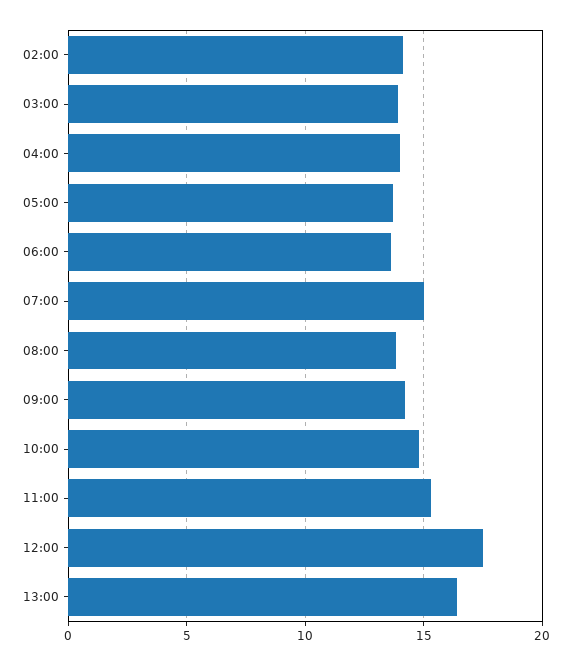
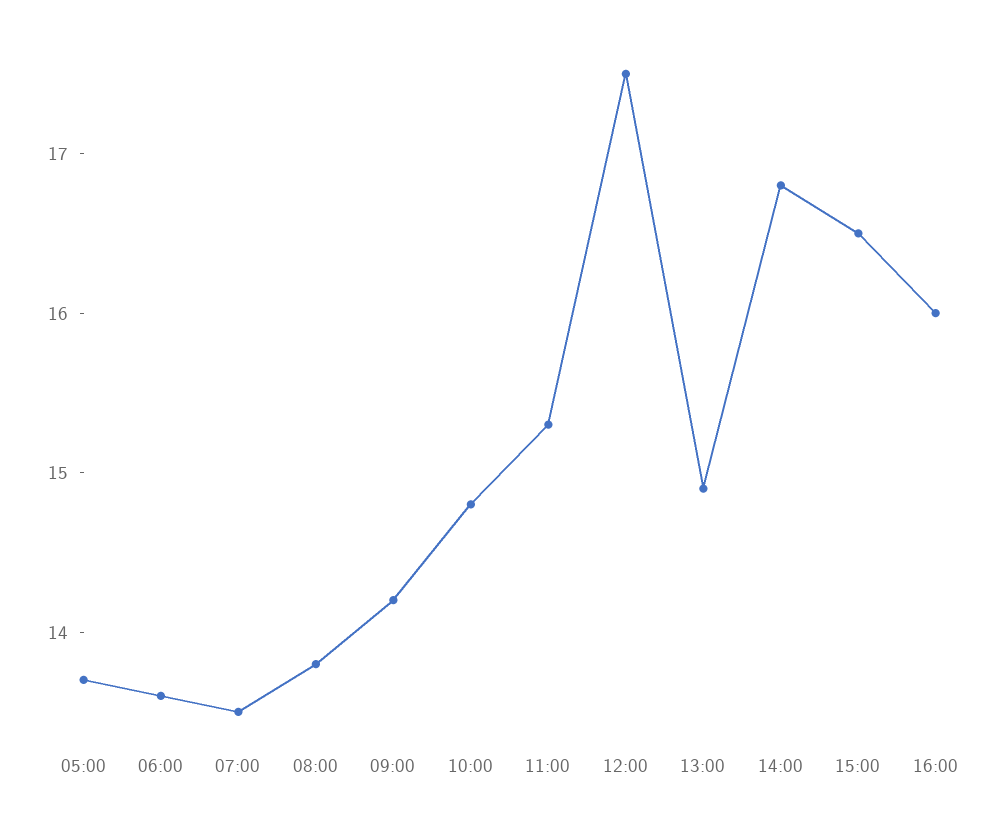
02:00: 14 -> none
03:00: 14 -> none
04:00: 14 -> none
07:00: 15 -> 13.5
13:00: 16.5 -> 14.9
14:00: none -> 16.8
15:00: none -> 16.5
16:00: none -> 16

